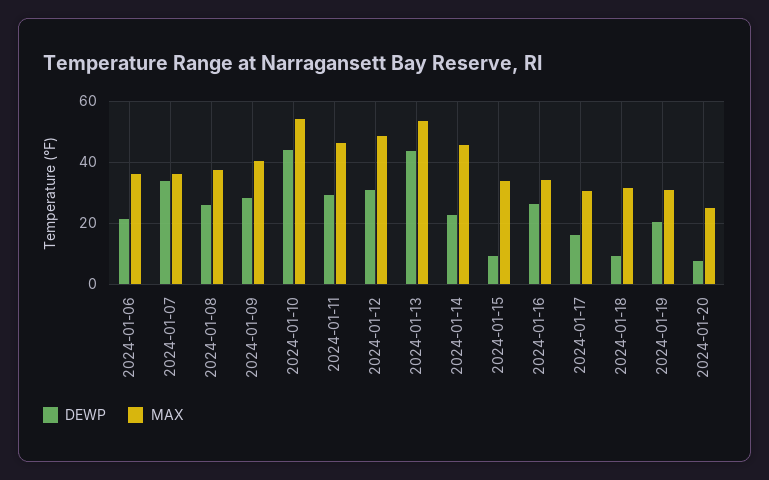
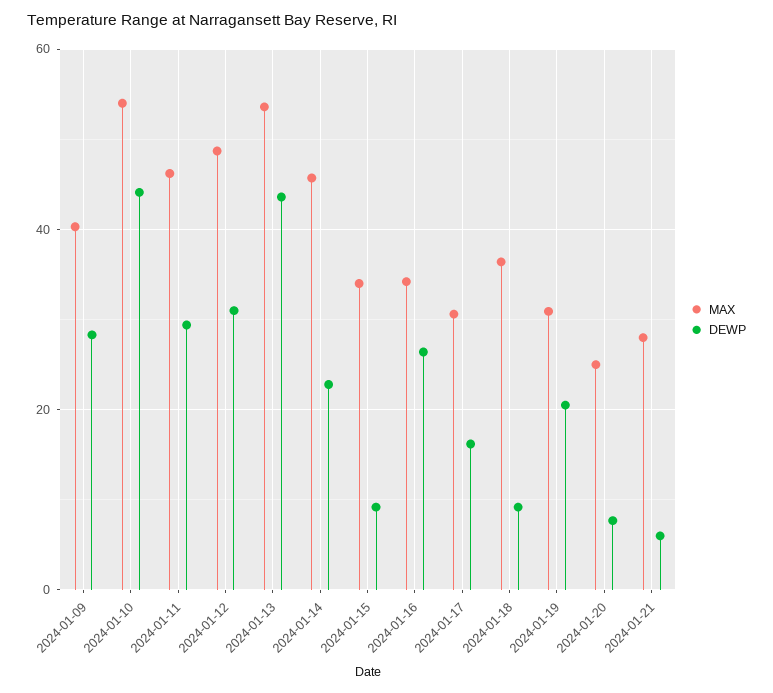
DEWP, 2024-01-06: 22 -> none
MAX, 2024-01-06: 36 -> none
DEWP, 2024-01-07: 34 -> none
MAX, 2024-01-07: 36 -> none
DEWP, 2024-01-08: 26 -> none
MAX, 2024-01-08: 38 -> none
MAX, 2024-01-18: 32 -> 36
MAX, 2024-01-21: none -> 28
DEWP, 2024-01-21: none -> 6

